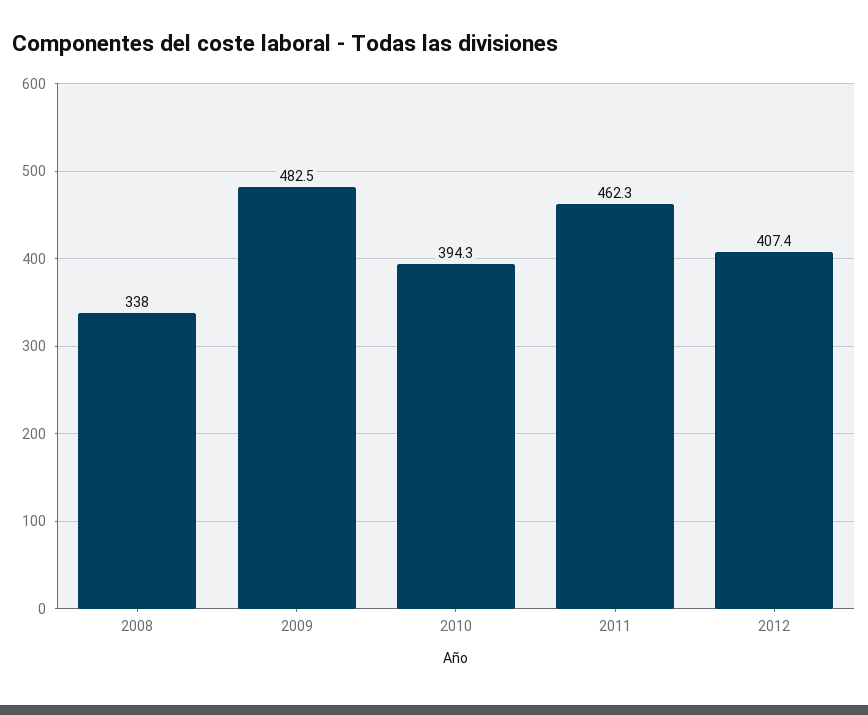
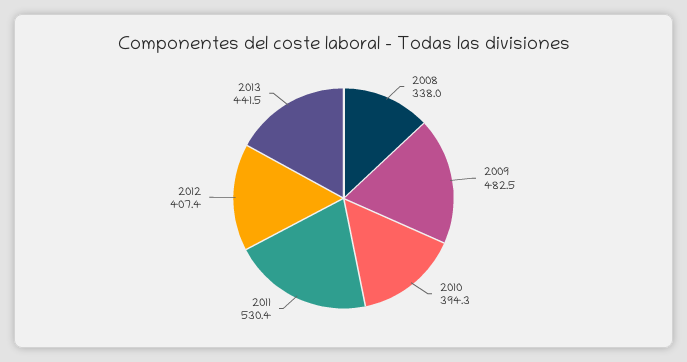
2011: 462.3 -> 530.4
2013: none -> 441.5

